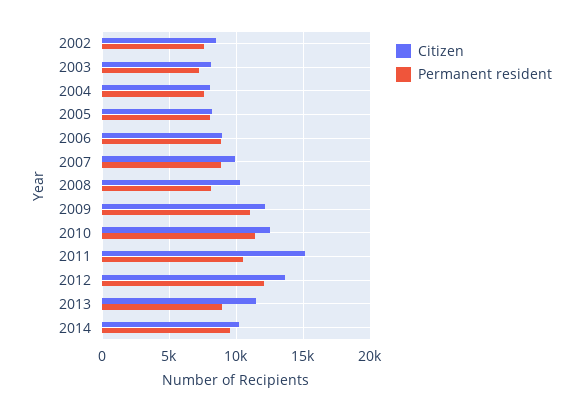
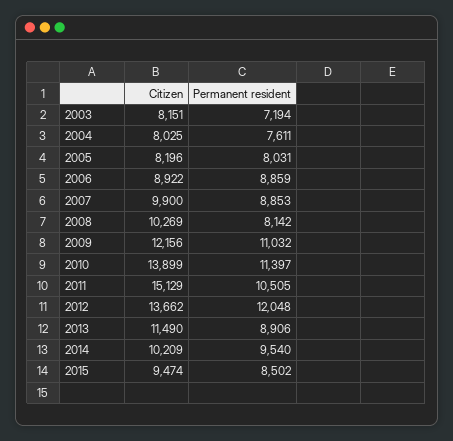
Citizen, 2002: 8500 -> none
Permanent resident, 2002: 7500 -> none
Citizen, 2010: 12500 -> 13899
Citizen, 2015: none -> 9474
Permanent resident, 2015: none -> 8502

